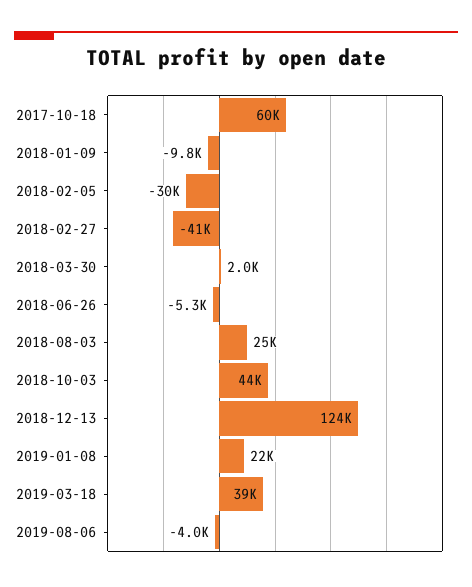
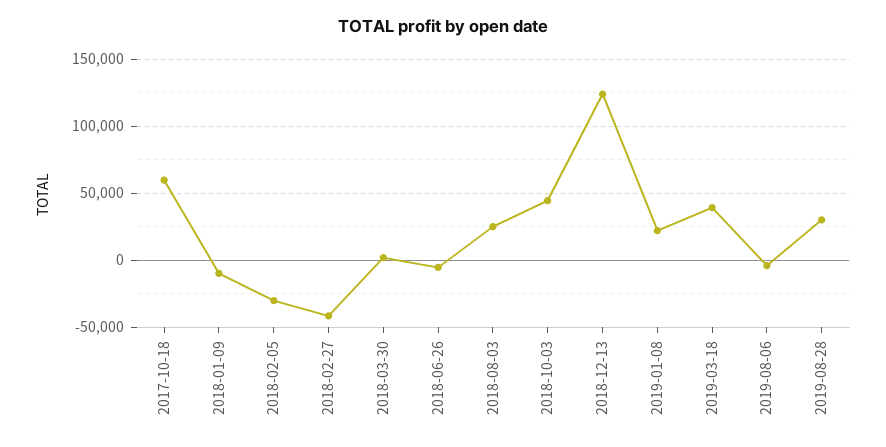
2019-08-28: none -> 30000

